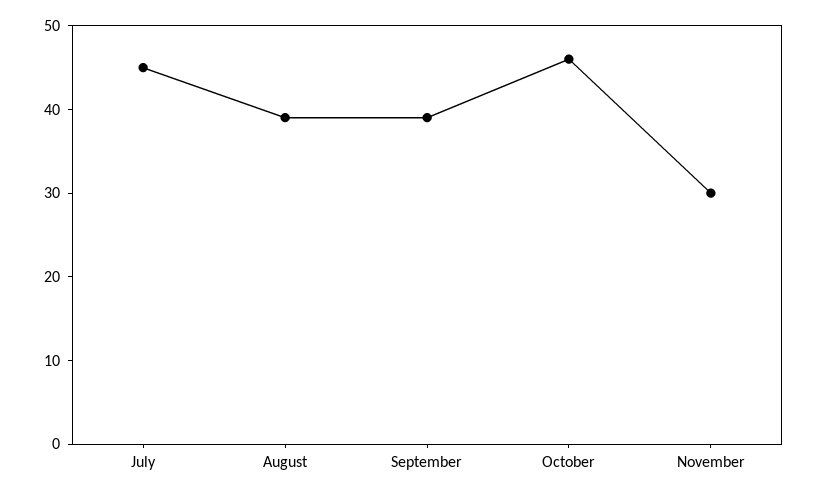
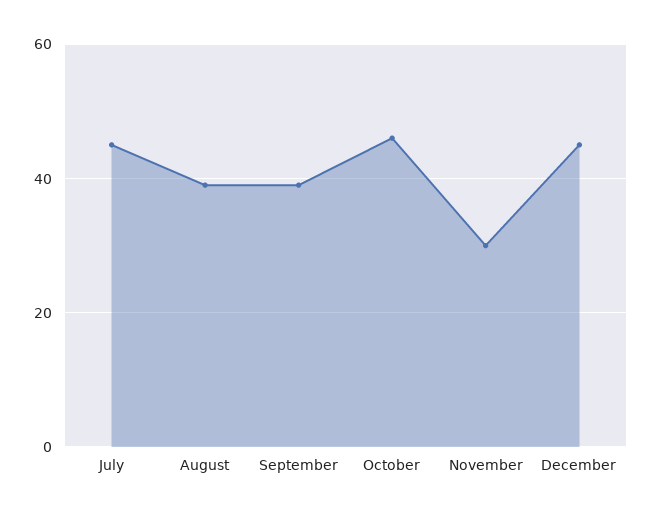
December: none -> 45

